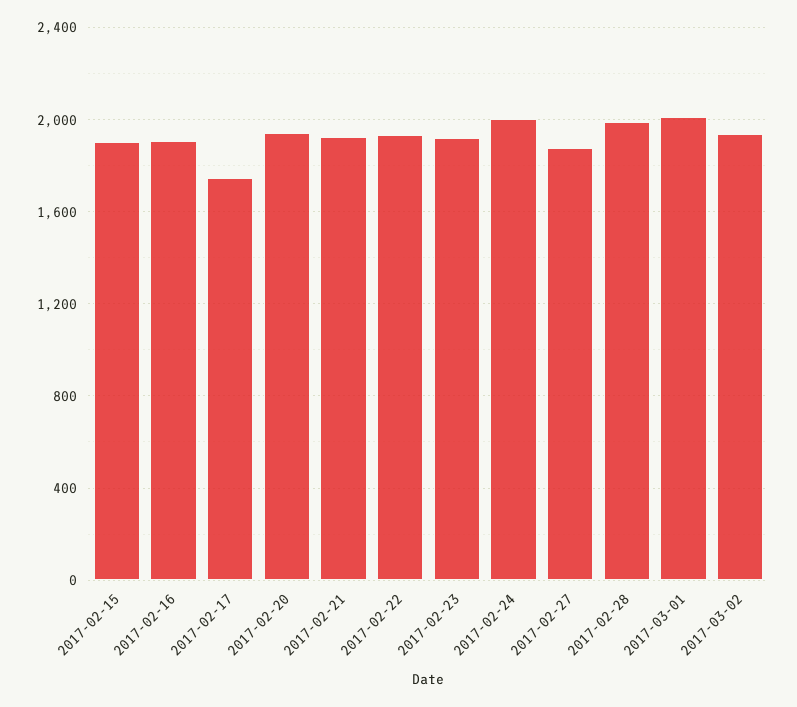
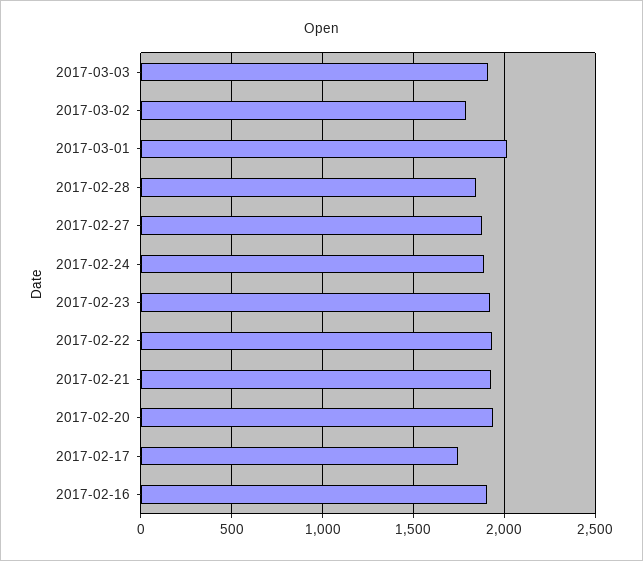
2017-02-15: 1900 -> none
2017-02-24: 2000 -> 1900
2017-02-28: 2000 -> 1850
2017-03-02: 1950 -> 1800
2017-03-03: none -> 1900

